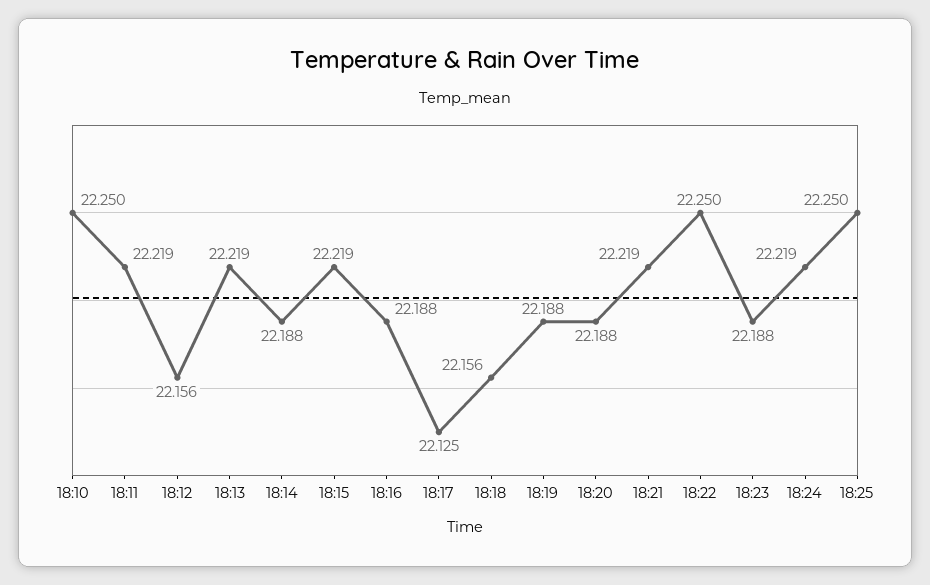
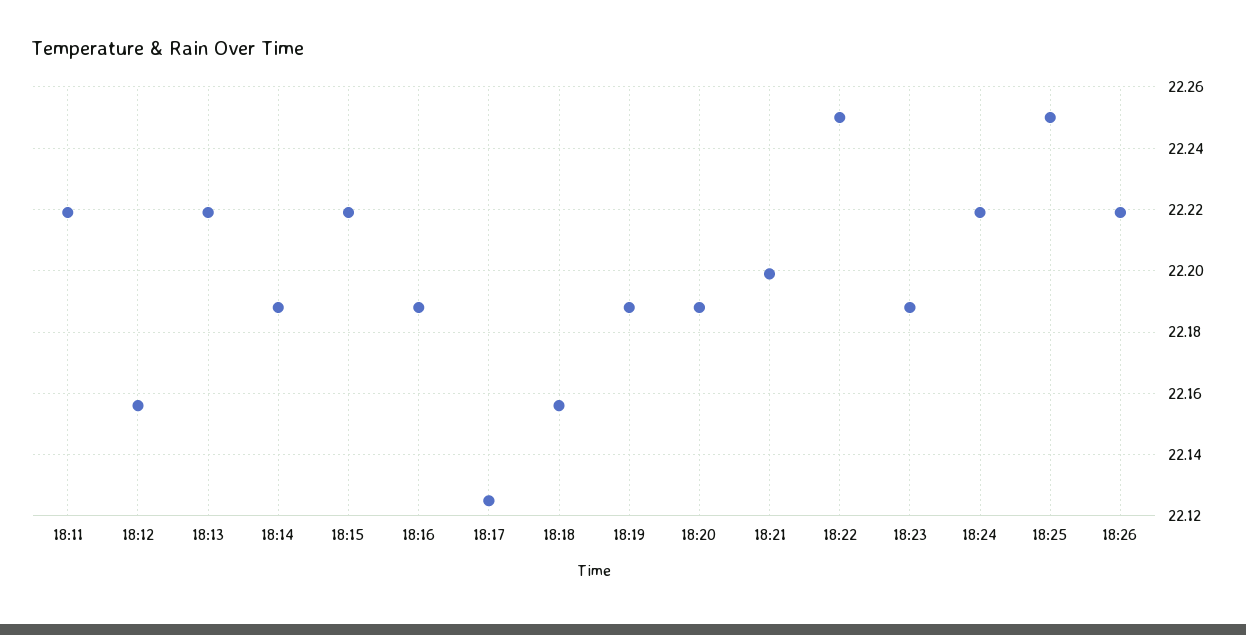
18:10: 22.25 -> none
18:21: 22.219 -> 22.2
18:26: none -> 22.22

